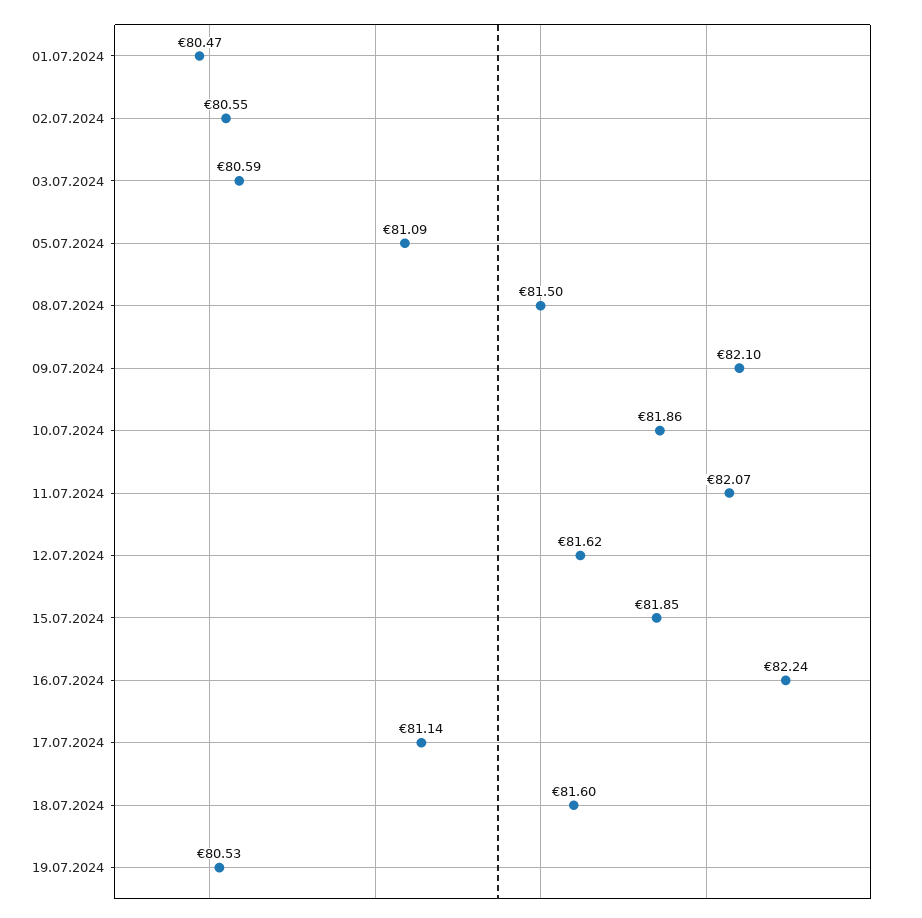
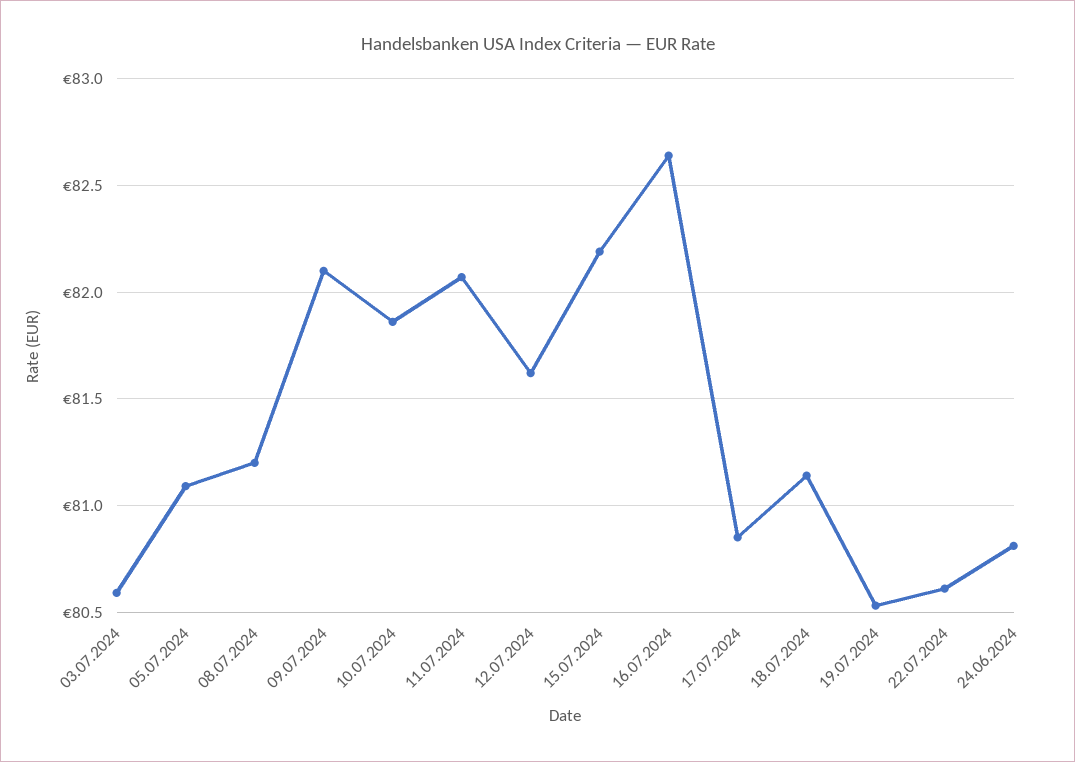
01.07.2024: 80.47 -> none
02.07.2024: 80.55 -> none
08.07.2024: 81.5 -> 81.2
15.07.2024: 81.85 -> 82.2
16.07.2024: 82.24 -> 82.65
17.07.2024: 81.14 -> 80.85
18.07.2024: 81.6 -> 81.15
22.07.2024: none -> 80.6
24.06.2024: none -> 80.8

